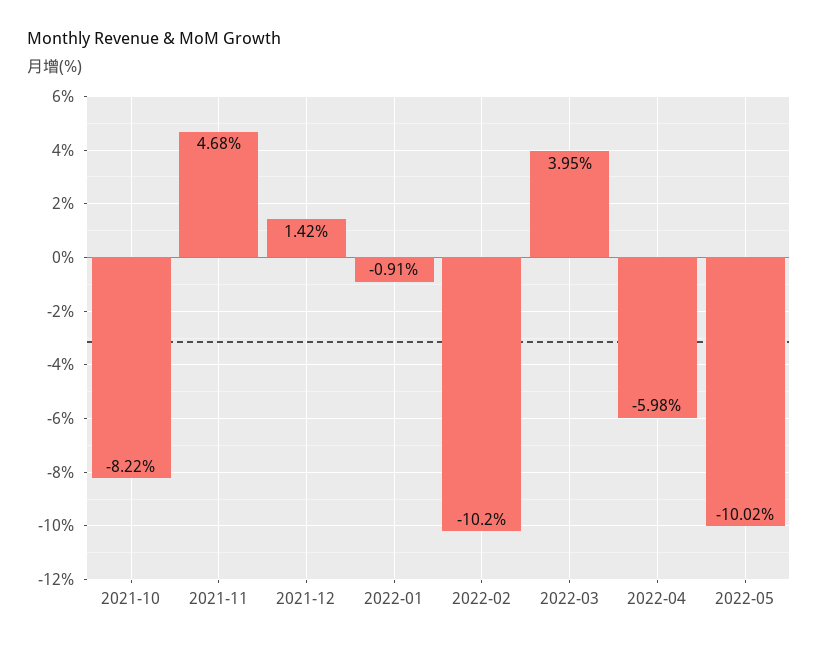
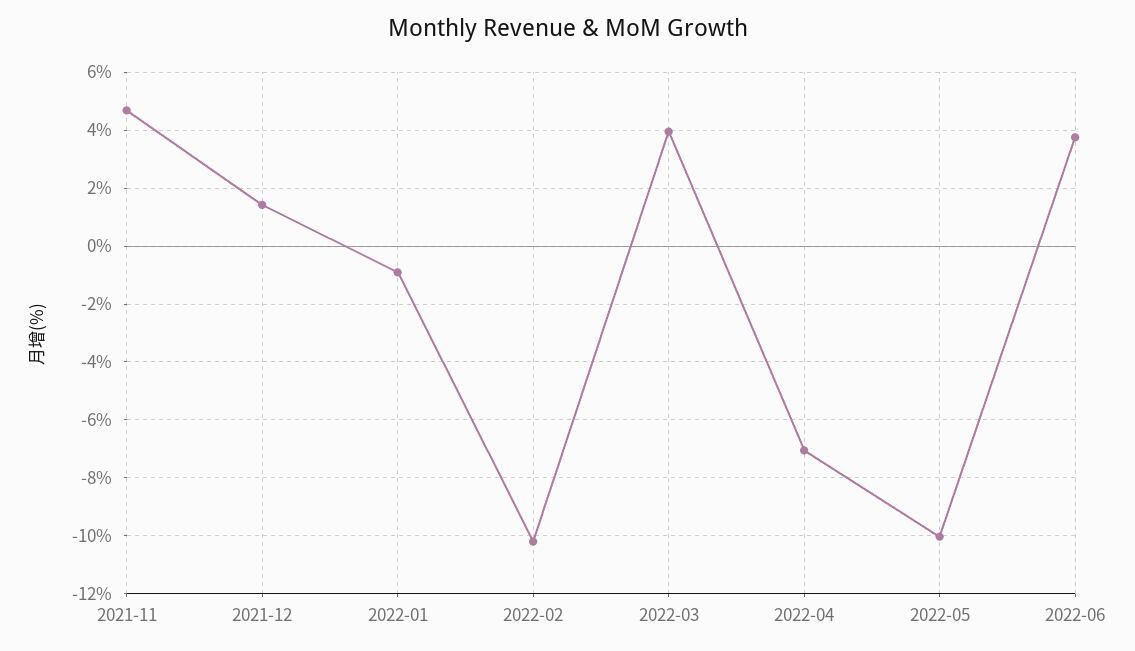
2021-10: -8.22 -> none
2022-04: -5.98 -> -7
2022-06: none -> 3.75

